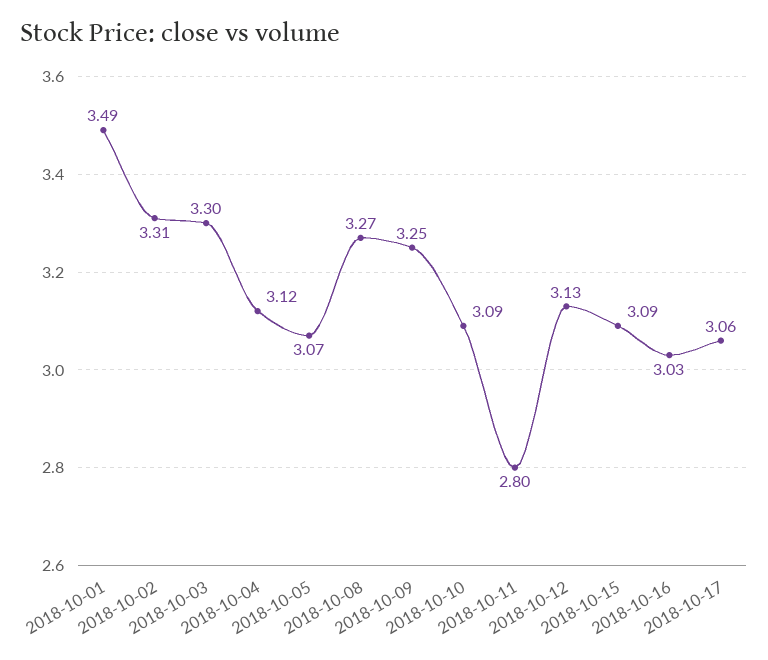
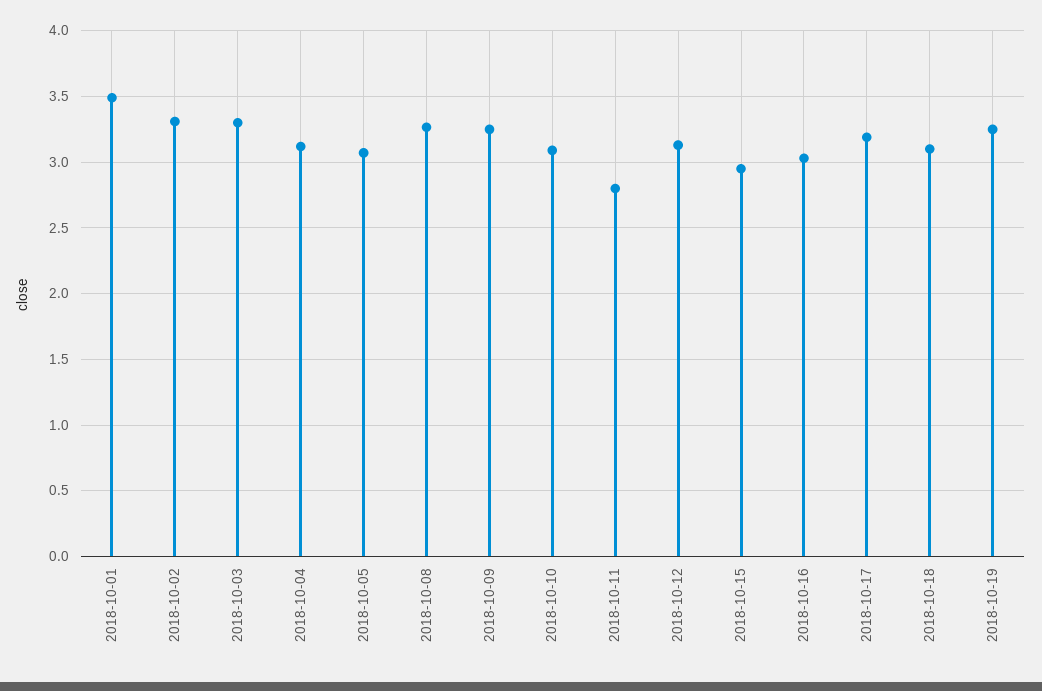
2018-10-15: 3.09 -> 2.95
2018-10-17: 3.06 -> 3.2
2018-10-18: none -> 3.1
2018-10-19: none -> 3.25

